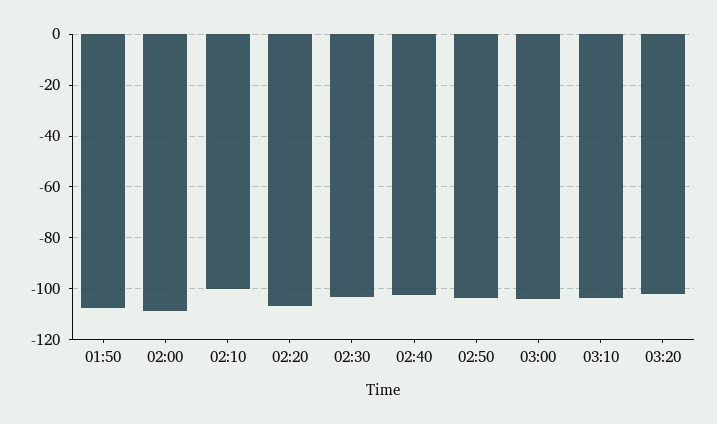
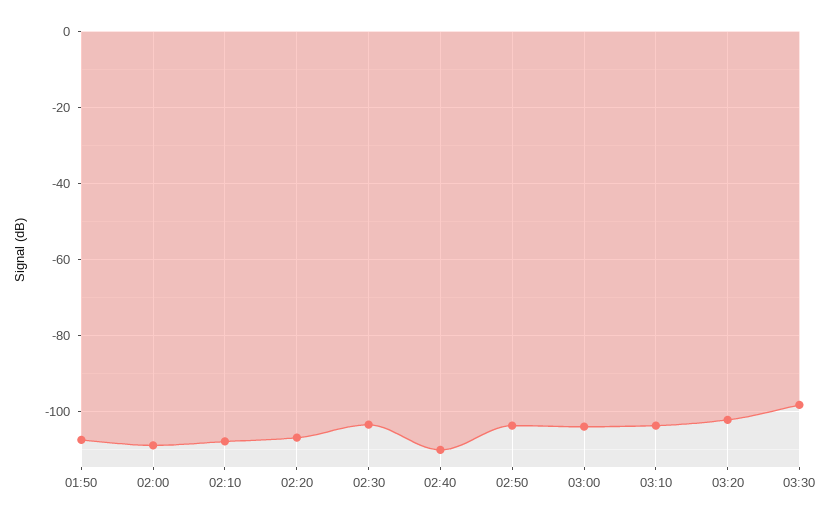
02:10: -100 -> -108
02:40: -102.5 -> -110
03:30: none -> -98

